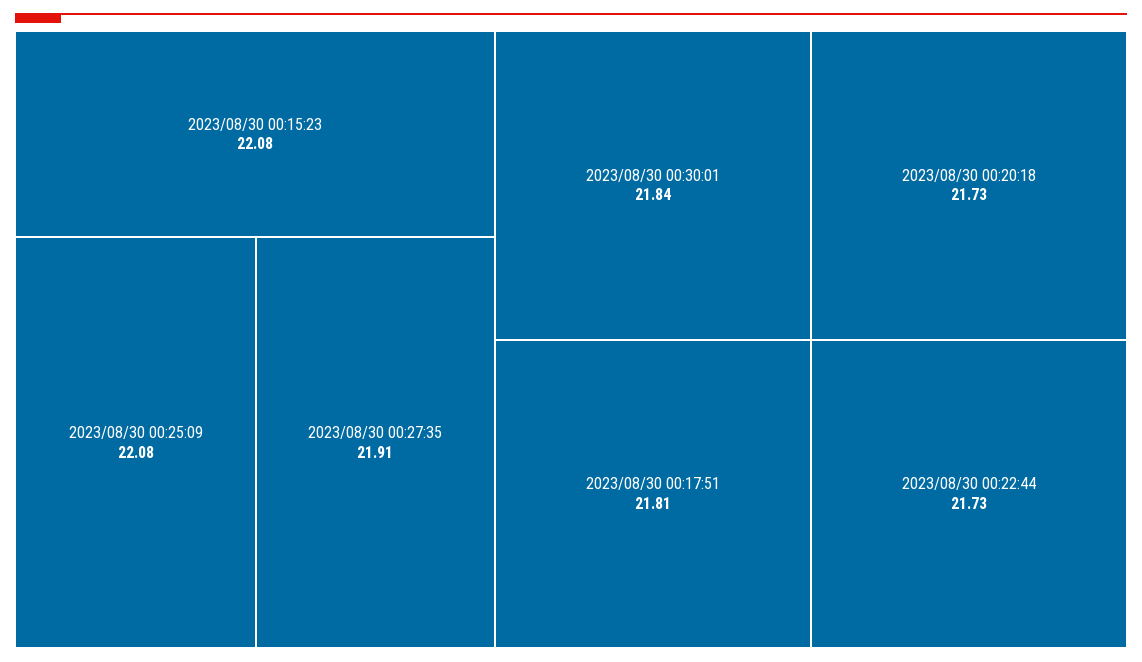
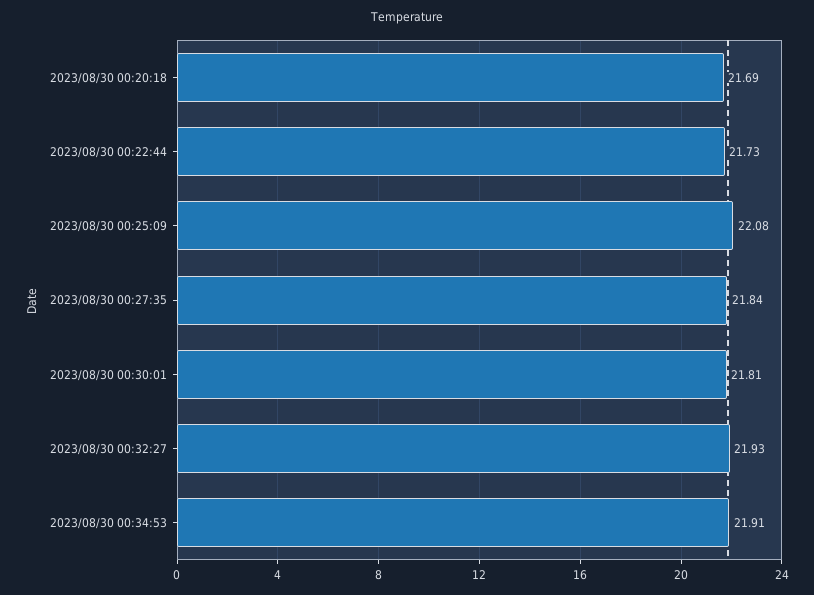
2023/08/30 00:15:23: 22.08 -> none
2023/08/30 00:27:35: 21.91 -> 21.84
2023/08/30 00:30:01: 21.84 -> 21.81
2023/08/30 00:17:51: 21.81 -> none
2023/08/30 00:20:18: 21.73 -> 21.69
2023/08/30 00:32:27: none -> 21.93
2023/08/30 00:34:53: none -> 21.91

